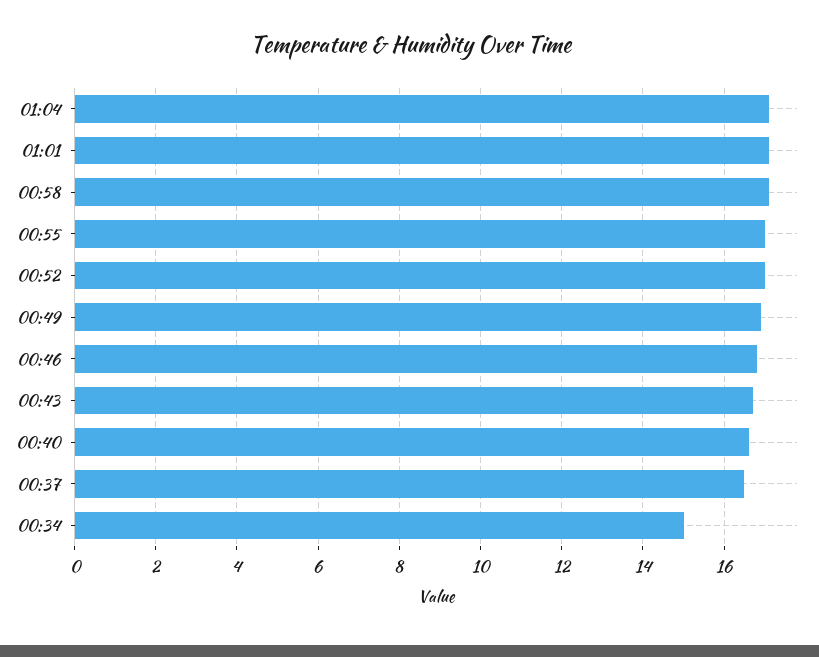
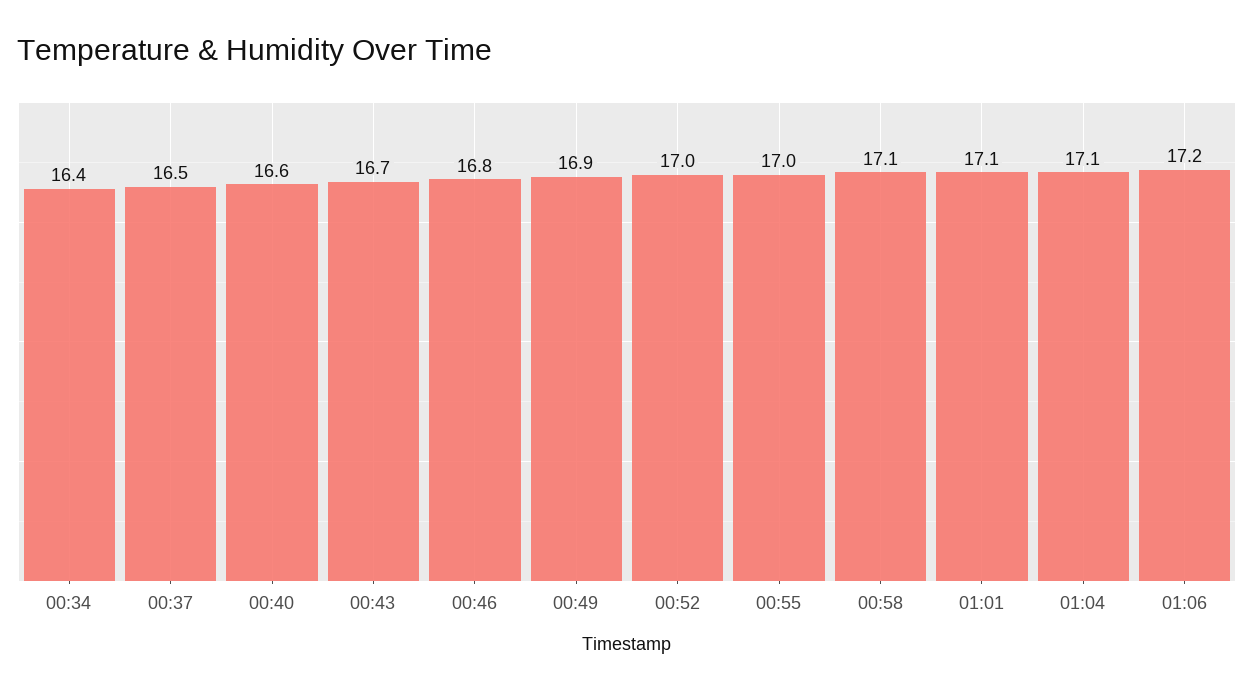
00:34: 15 -> 16.4
01:06: none -> 17.2

